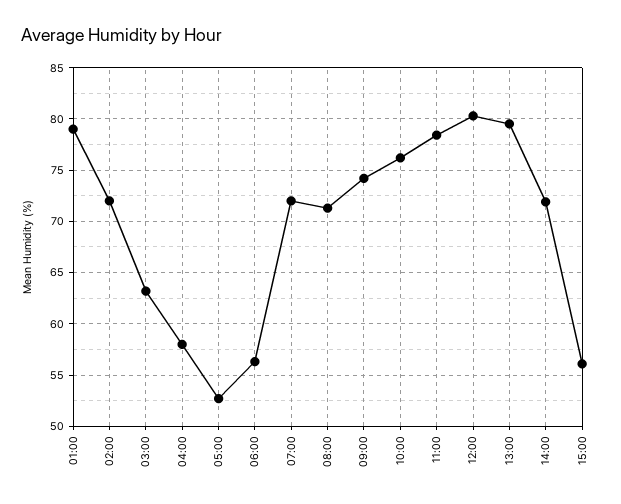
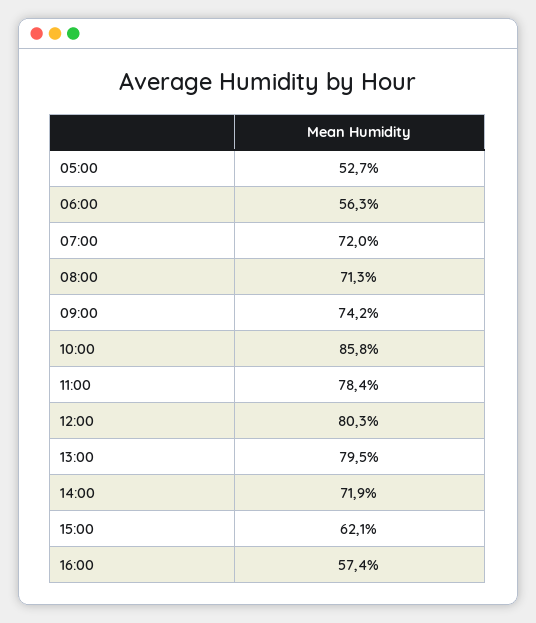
01:00: 79 -> none
02:00: 72 -> none
03:00: 63 -> none
04:00: 58 -> none
10:00: 76 -> 85.8
15:00: 56 -> 62.1
16:00: none -> 57.4

